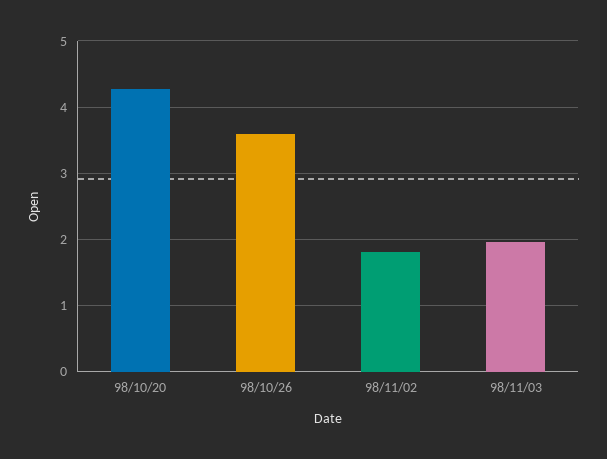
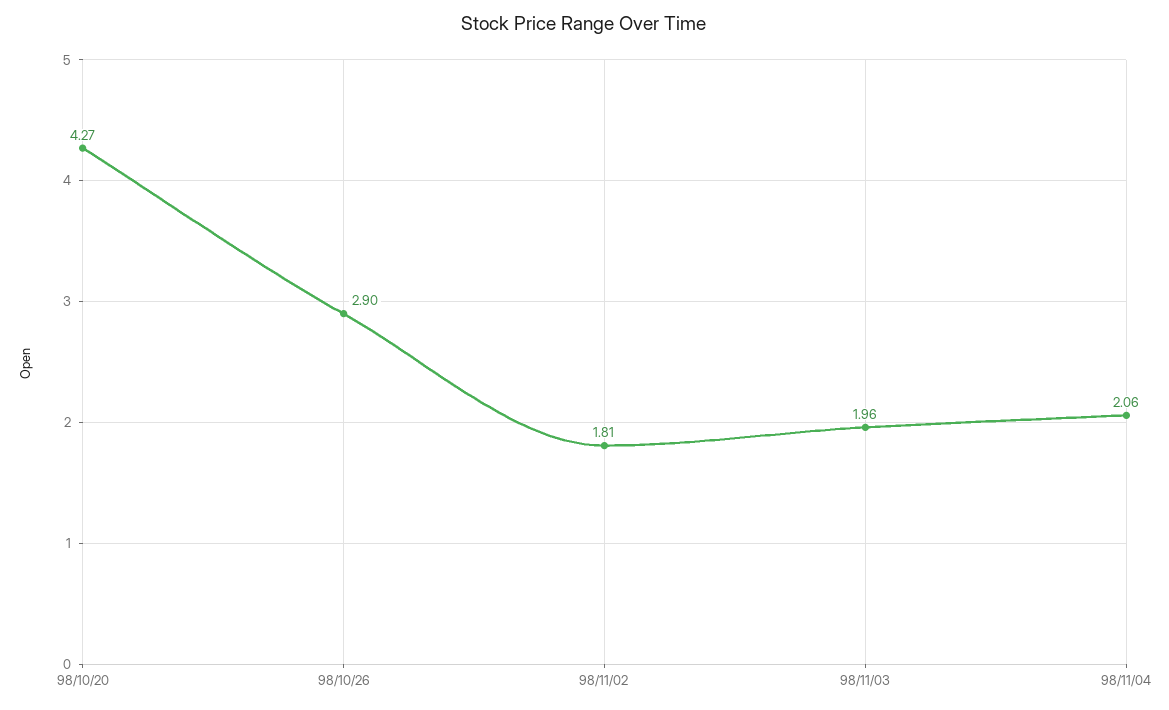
98/10/26: 3.6 -> 2.9
98/11/04: none -> 2.06

